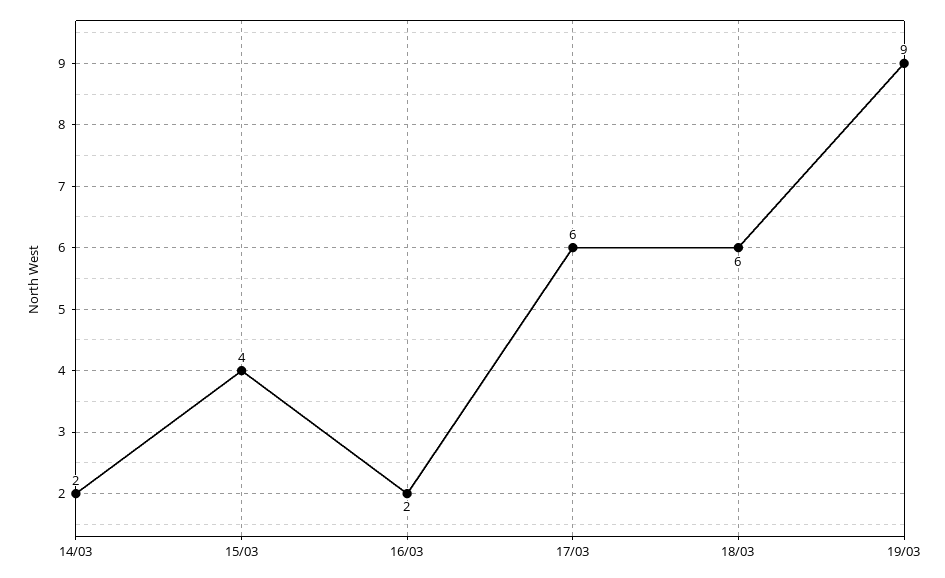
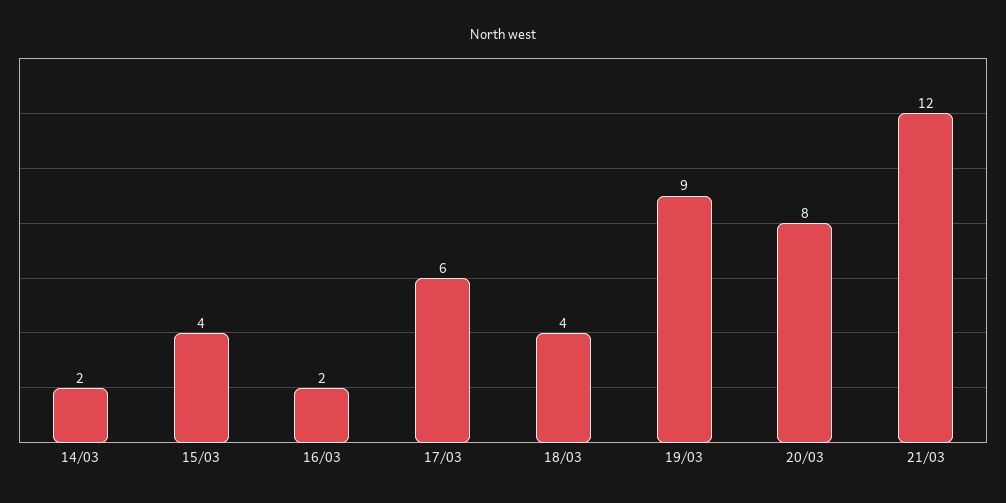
18/03: 6 -> 4
20/03: none -> 8
21/03: none -> 12

